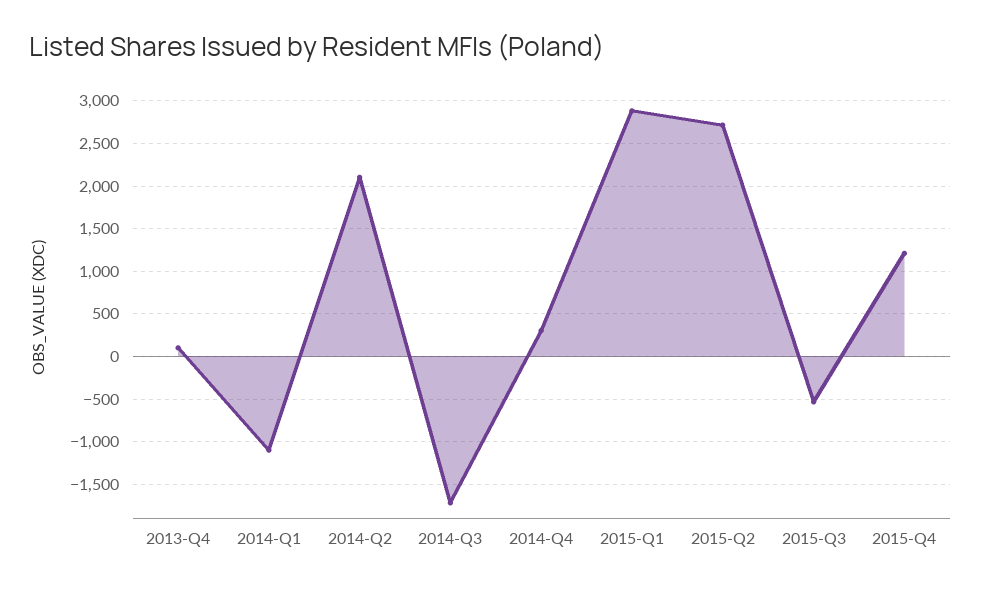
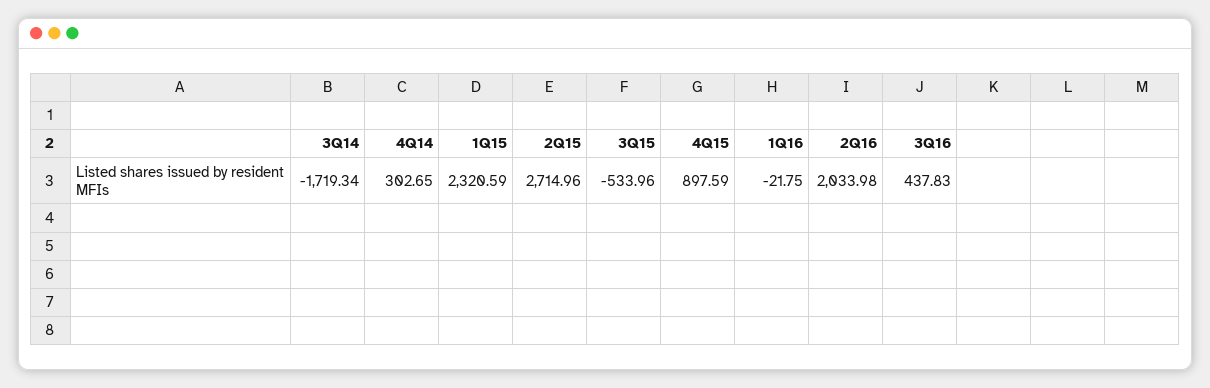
2013-Q4: 100 -> none
2014-Q1: -1100 -> none
2014-Q2: 2100 -> none
2015-Q1: 2900 -> 2320.59
2015-Q4: 1200 -> 897.59
1Q16: none -> -21.75
2Q16: none -> 2033.98
3Q16: none -> 437.83

